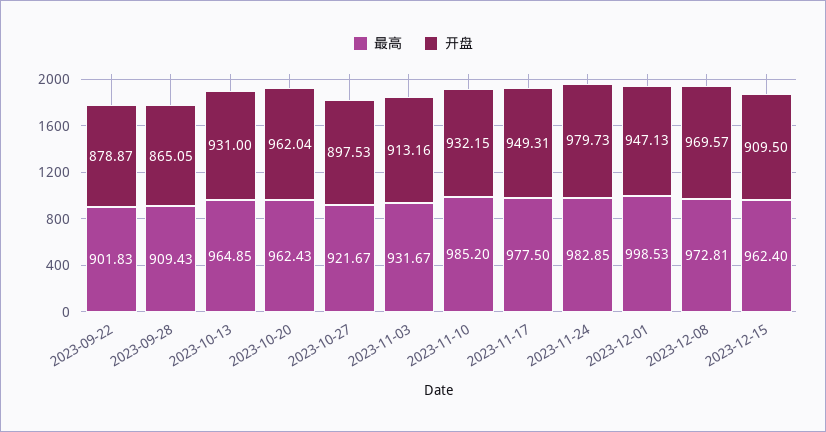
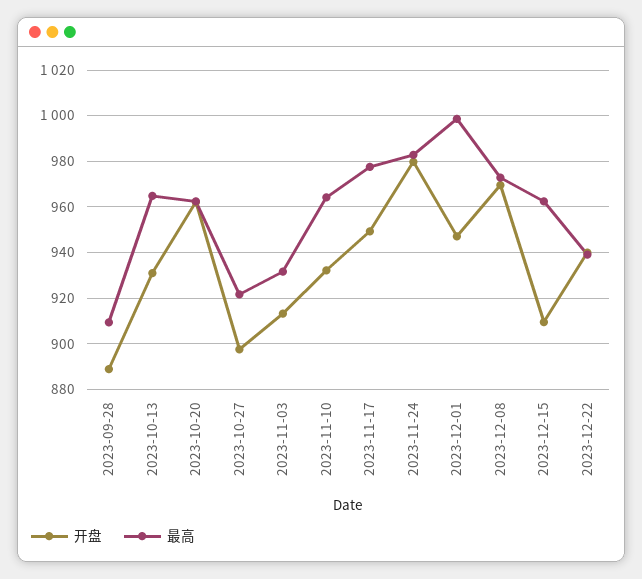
最高, 2023-09-22: 901.83 -> none
开盘, 2023-09-22: 878.87 -> none
开盘, 2023-09-28: 865.05 -> 890
最高, 2023-11-10: 985.2 -> 965
开盘, 2023-12-22: none -> 940
最高, 2023-12-22: none -> 940

